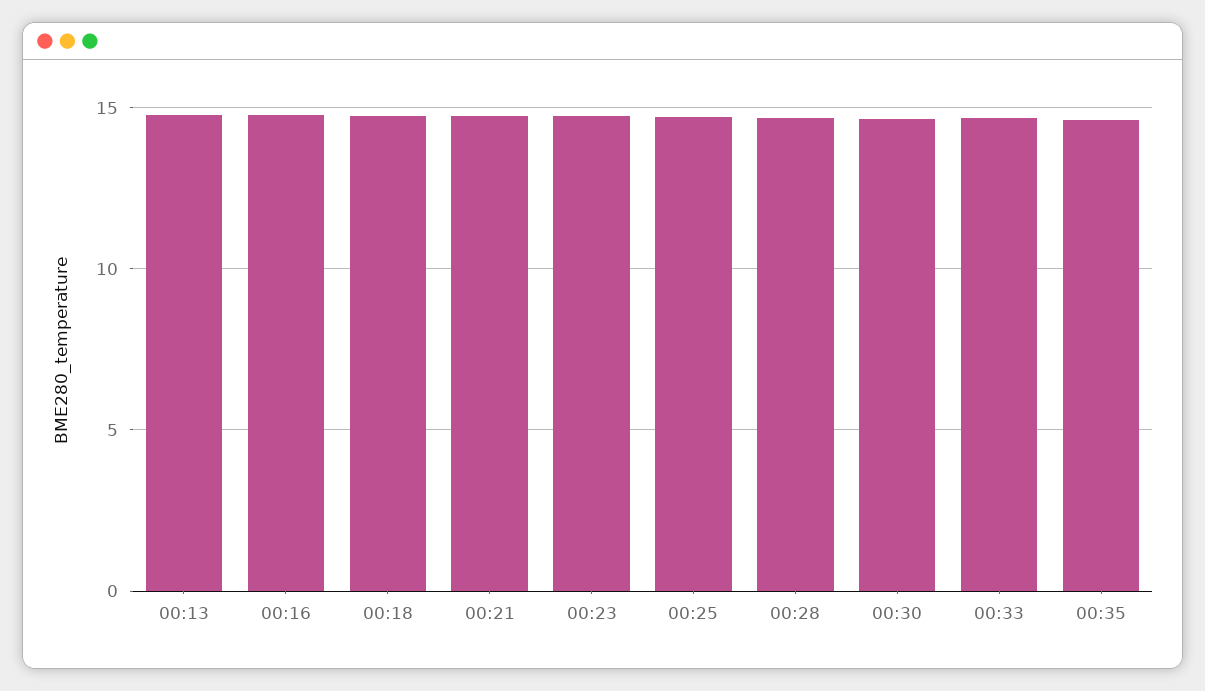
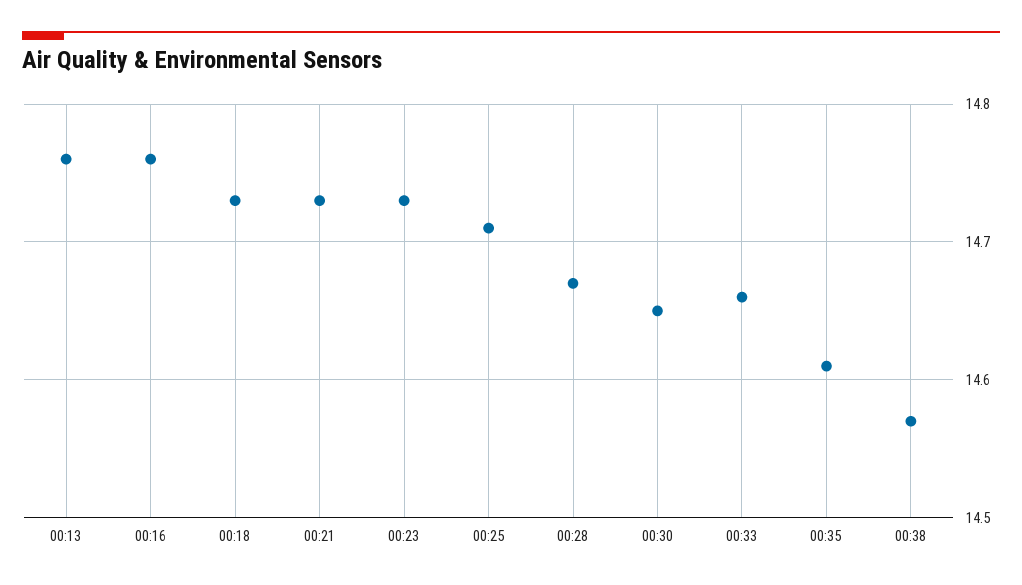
00:38: none -> 14.57

